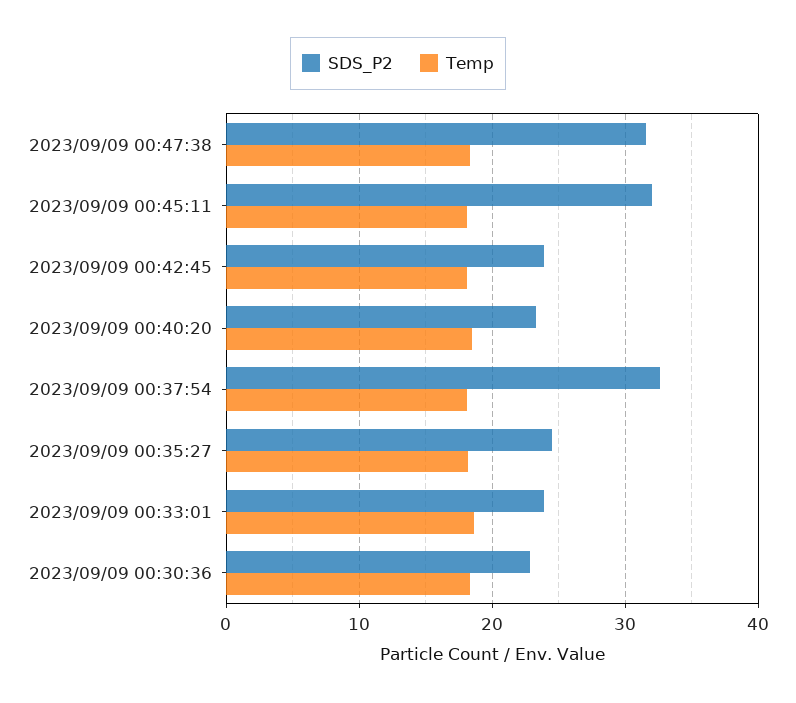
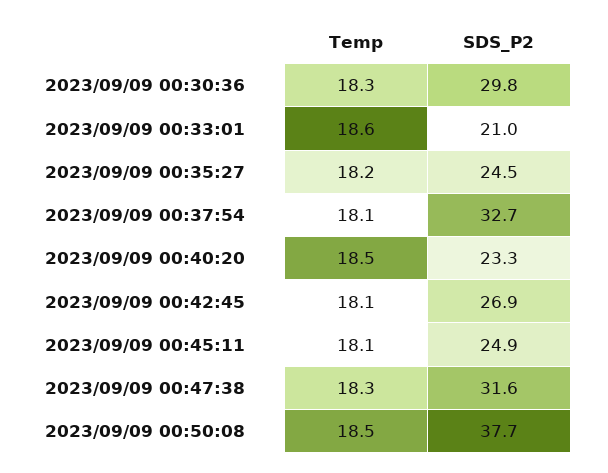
SDS_P2, 2023/09/09 00:45:11: 32 -> 24.9
SDS_P2, 2023/09/09 00:42:45: 24 -> 26.9
SDS_P2, 2023/09/09 00:33:01: 24 -> 21
SDS_P2, 2023/09/09 00:30:36: 23 -> 29.8
Temp, 2023/09/09 00:50:08: none -> 18.5
SDS_P2, 2023/09/09 00:50:08: none -> 37.7

